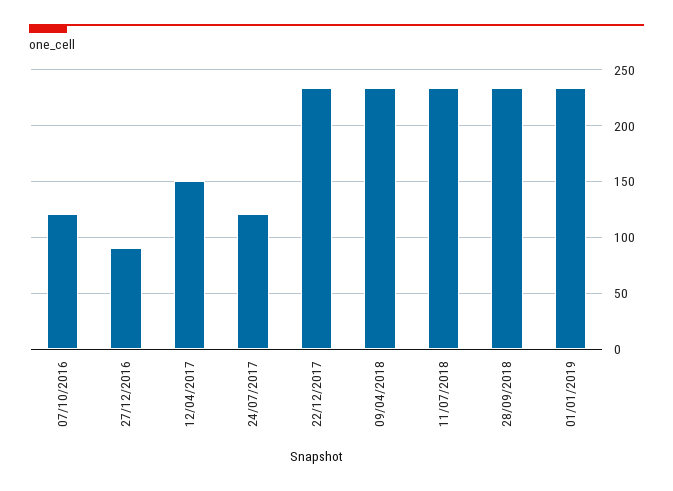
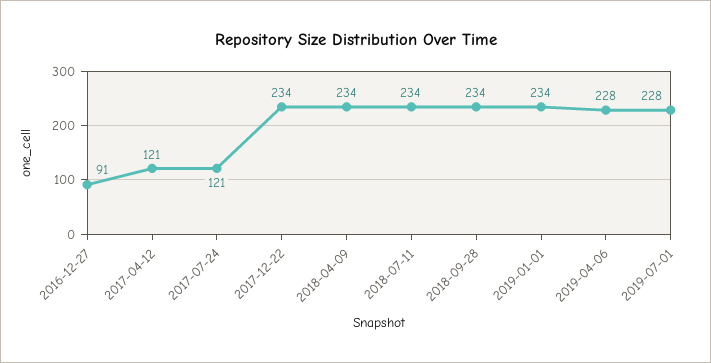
07/10/2016: 120 -> none
12/04/2017: 150 -> 121
2019-04-06: none -> 228
2019-07-01: none -> 228

